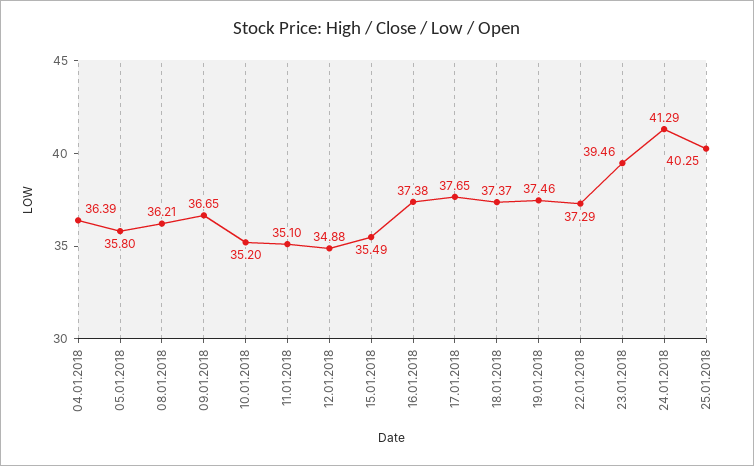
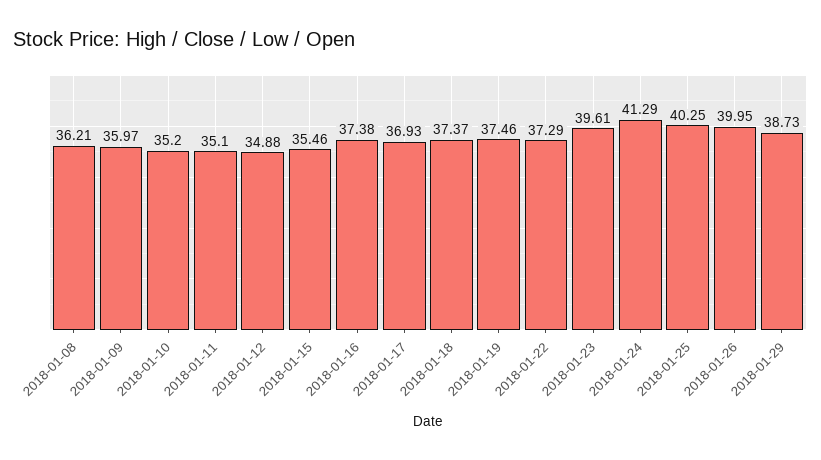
04.01.2018: 36.39 -> none
05.01.2018: 35.8 -> none
09.01.2018: 36.65 -> 35.97
15.01.2018: 35.49 -> 35.46
17.01.2018: 37.65 -> 36.93
23.01.2018: 39.46 -> 39.61
2018-01-26: none -> 39.95
2018-01-29: none -> 38.73

